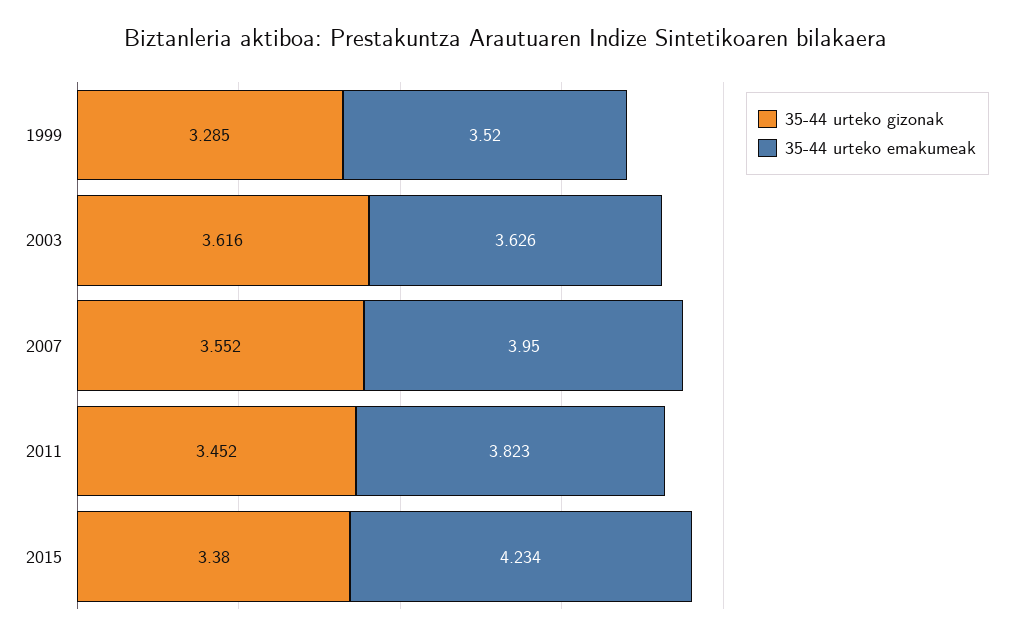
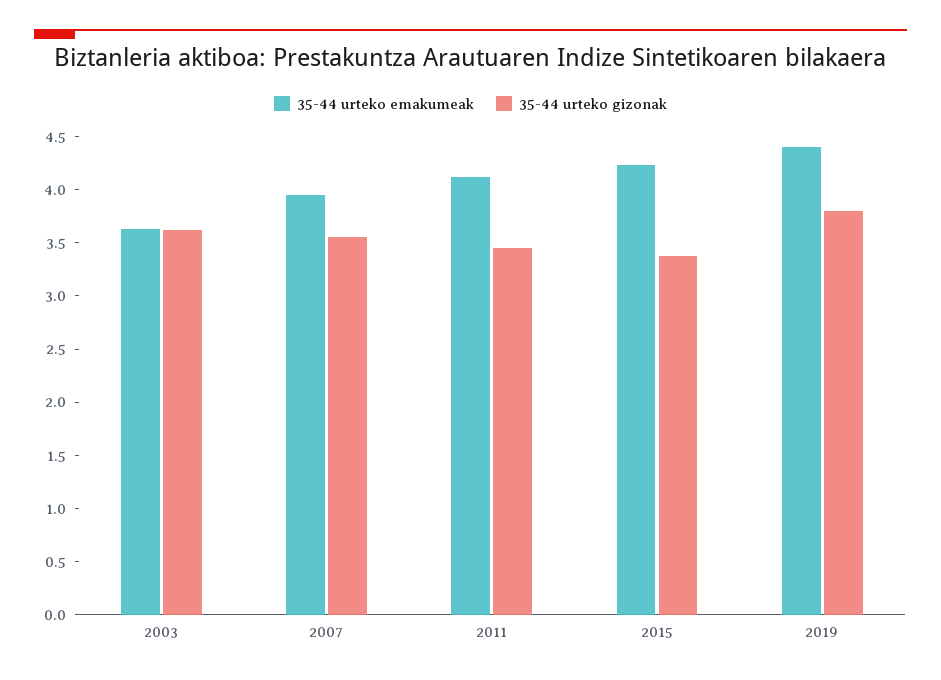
35-44 urteko gizonak, 1999: 3.285 -> none
35-44 urteko emakumeak, 1999: 3.52 -> none
35-44 urteko emakumeak, 2011: 3.823 -> 4.1
35-44 urteko emakumeak, 2019: none -> 4.4
35-44 urteko gizonak, 2019: none -> 3.8

